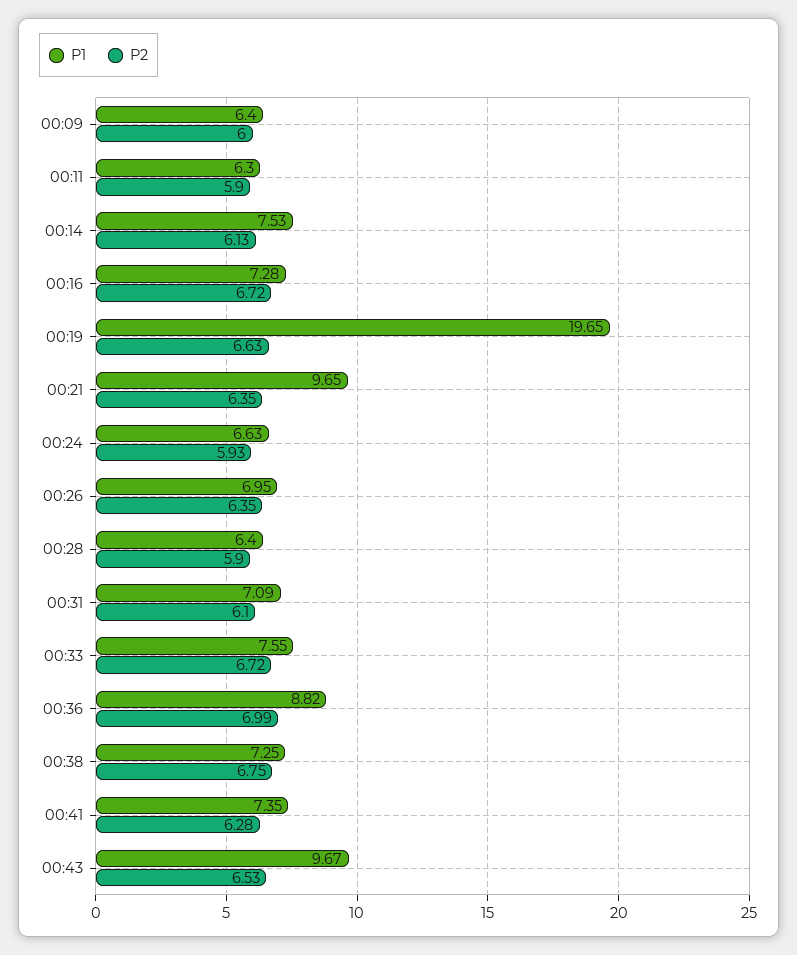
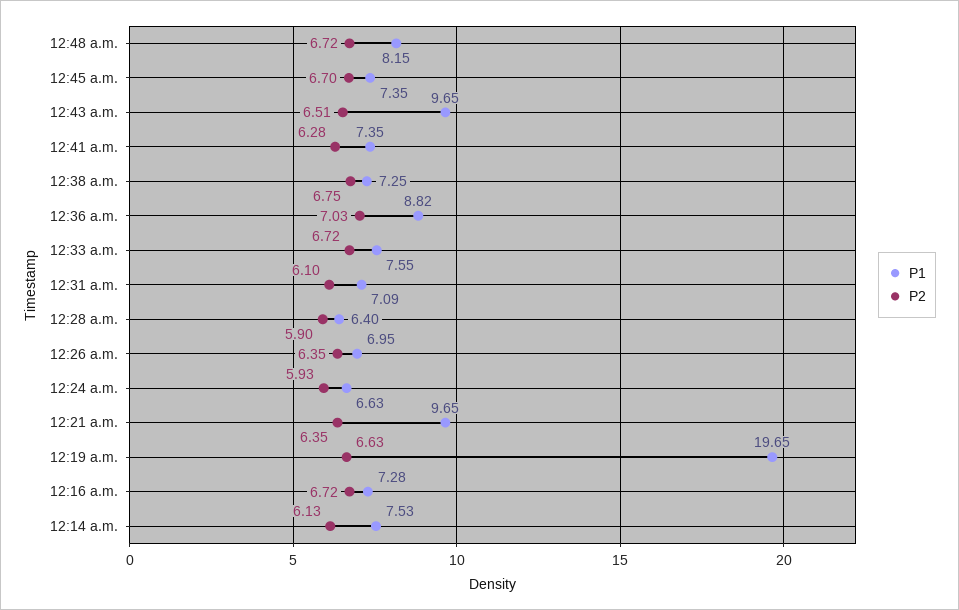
P1, 00:09: 6.4 -> none
P2, 00:09: 6 -> none
P1, 00:11: 6.3 -> none
P2, 00:11: 5.9 -> none
P2, 00:36: 6.99 -> 7.03
P1, 00:43: 9.67 -> 9.65
P2, 00:43: 6.53 -> 6.51
P1, 12:48 a.m.: none -> 8.15
P2, 12:48 a.m.: none -> 6.72
P1, 12:45 a.m.: none -> 7.35
P2, 12:45 a.m.: none -> 6.7

